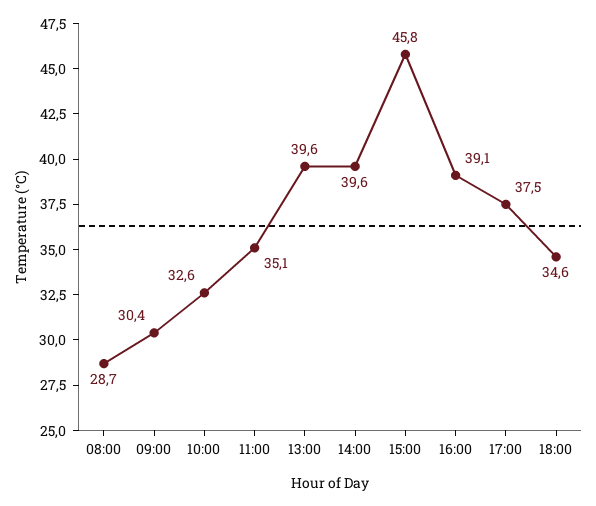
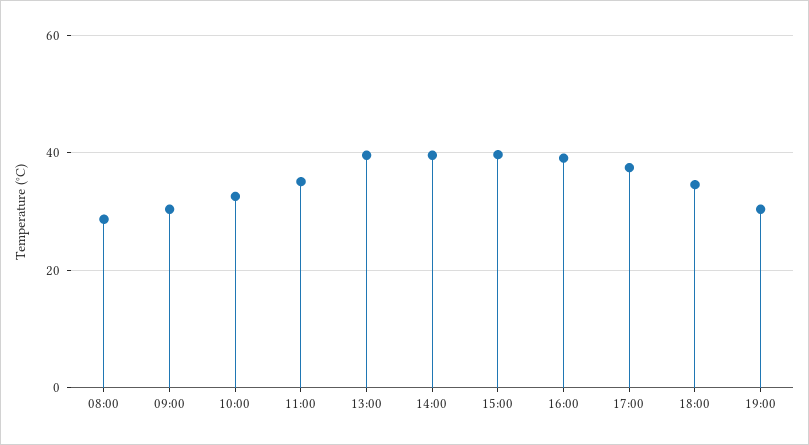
15:00: 45.8 -> 40
19:00: none -> 30

